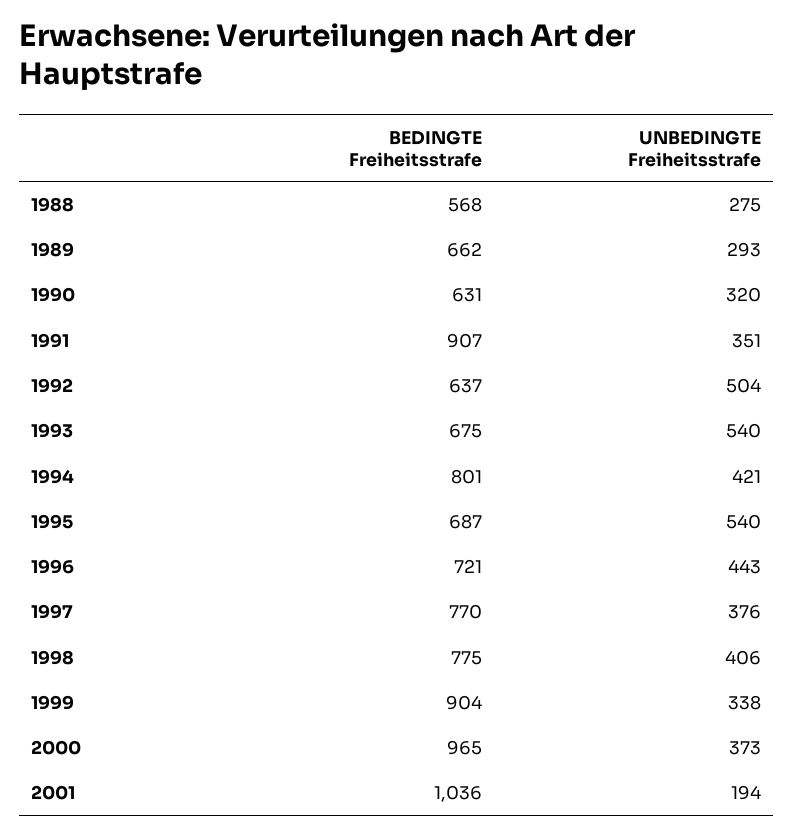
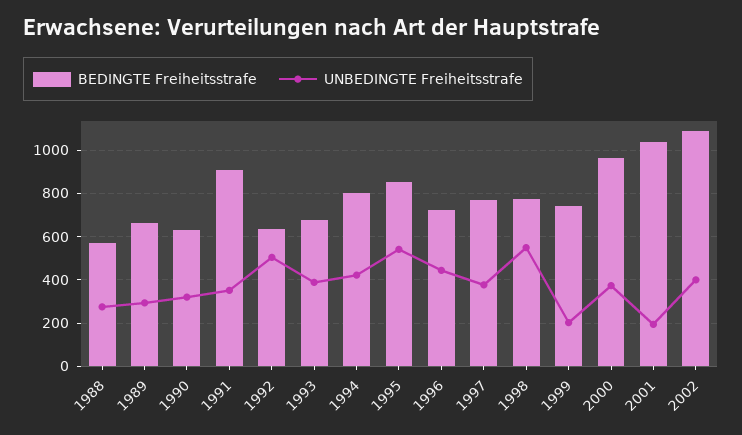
UNBEDINGTE Freiheitsstrafe, 1993: 540 -> 400
BEDINGTE Freiheitsstrafe, 1995: 687 -> 850
UNBEDINGTE Freiheitsstrafe, 1998: 406 -> 550
BEDINGTE Freiheitsstrafe, 1999: 904 -> 750
UNBEDINGTE Freiheitsstrafe, 1999: 338 -> 200
BEDINGTE Freiheitsstrafe, 2002: none -> 1100
UNBEDINGTE Freiheitsstrafe, 2002: none -> 400

